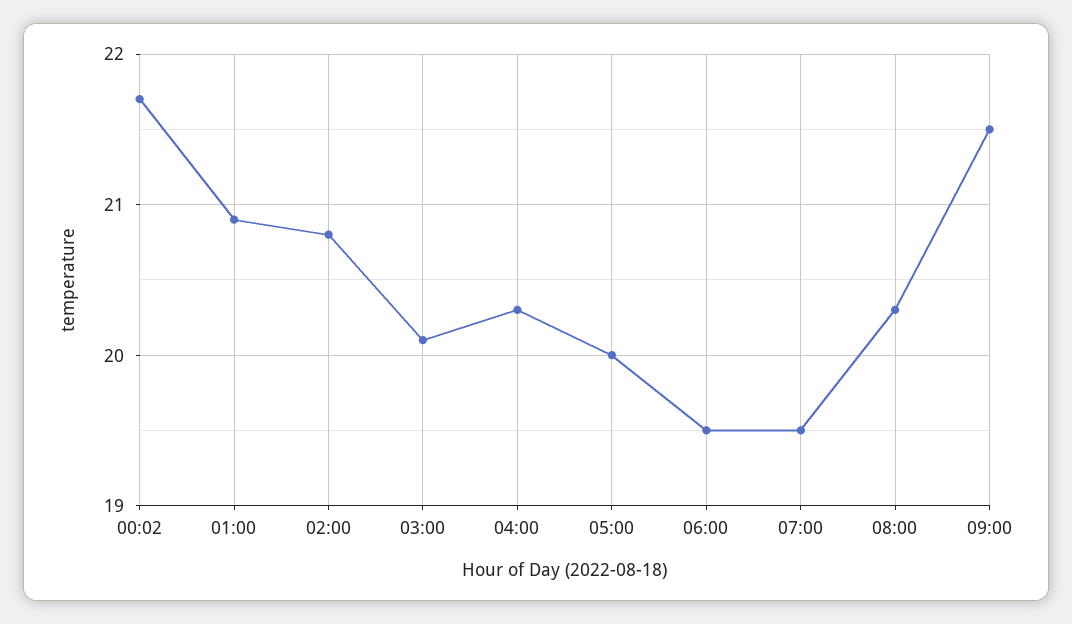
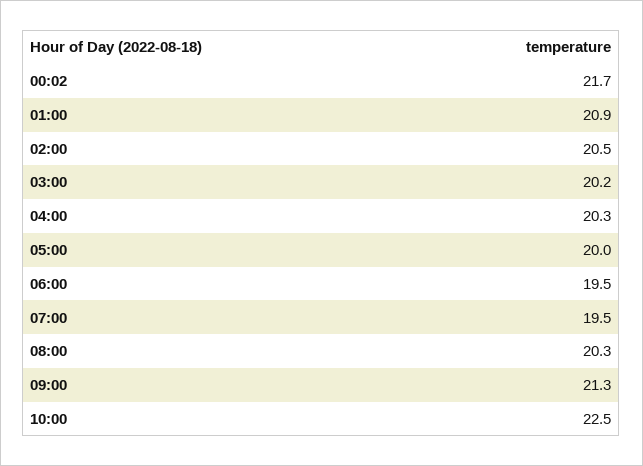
02:00: 20.8 -> 20.5
03:00: 20.1 -> 20.2
09:00: 21.5 -> 21.3
10:00: none -> 22.5

